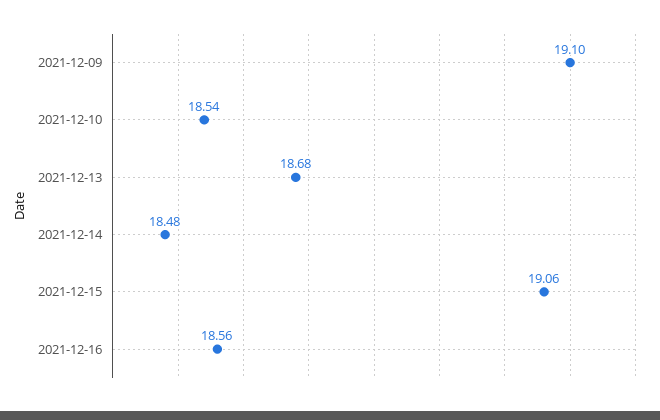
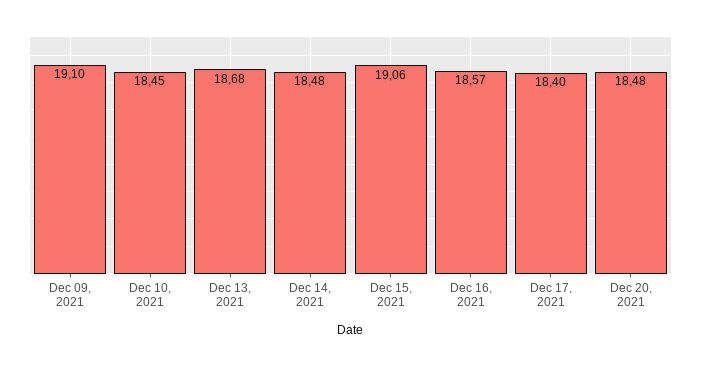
2021-12-10: 18.54 -> 18.45
2021-12-16: 18.56 -> 18.57
Dec 17, 2021: none -> 18.4
Dec 20, 2021: none -> 18.48

